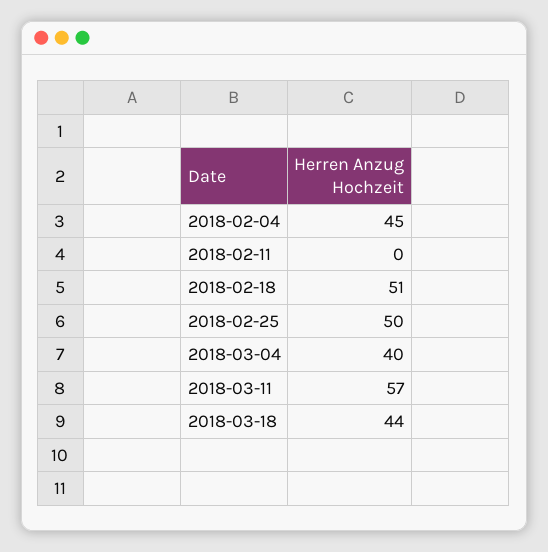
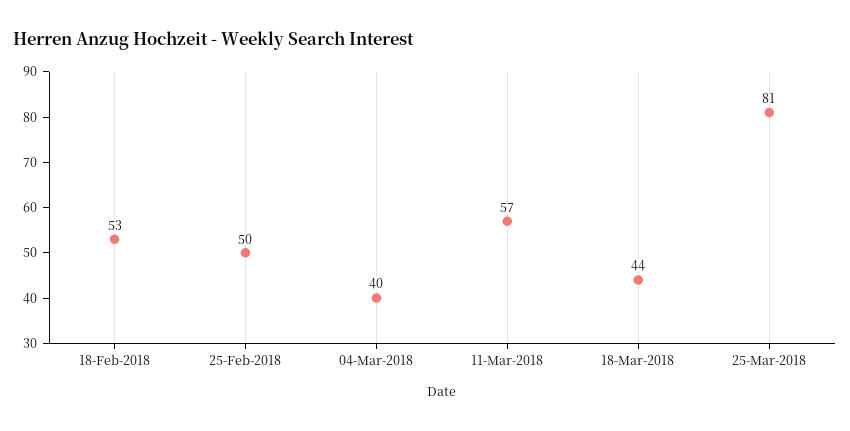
2018-02-04: 45 -> none
2018-02-11: 0 -> none
2018-02-18: 51 -> 53
25-Mar-2018: none -> 81

